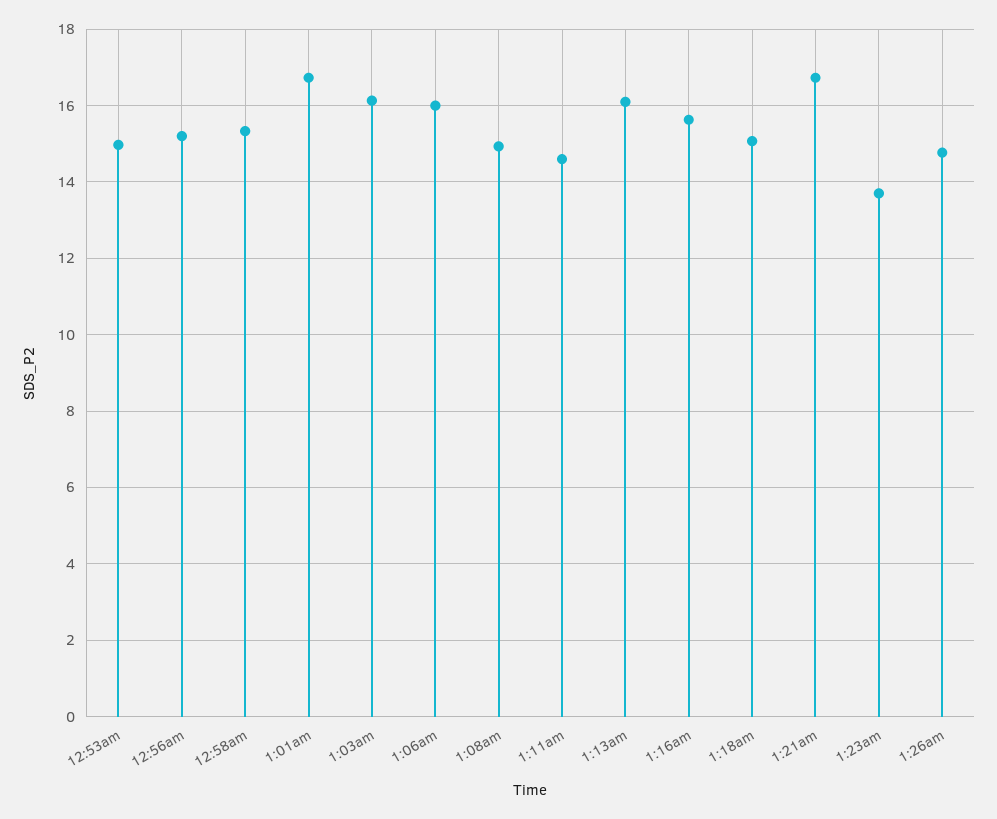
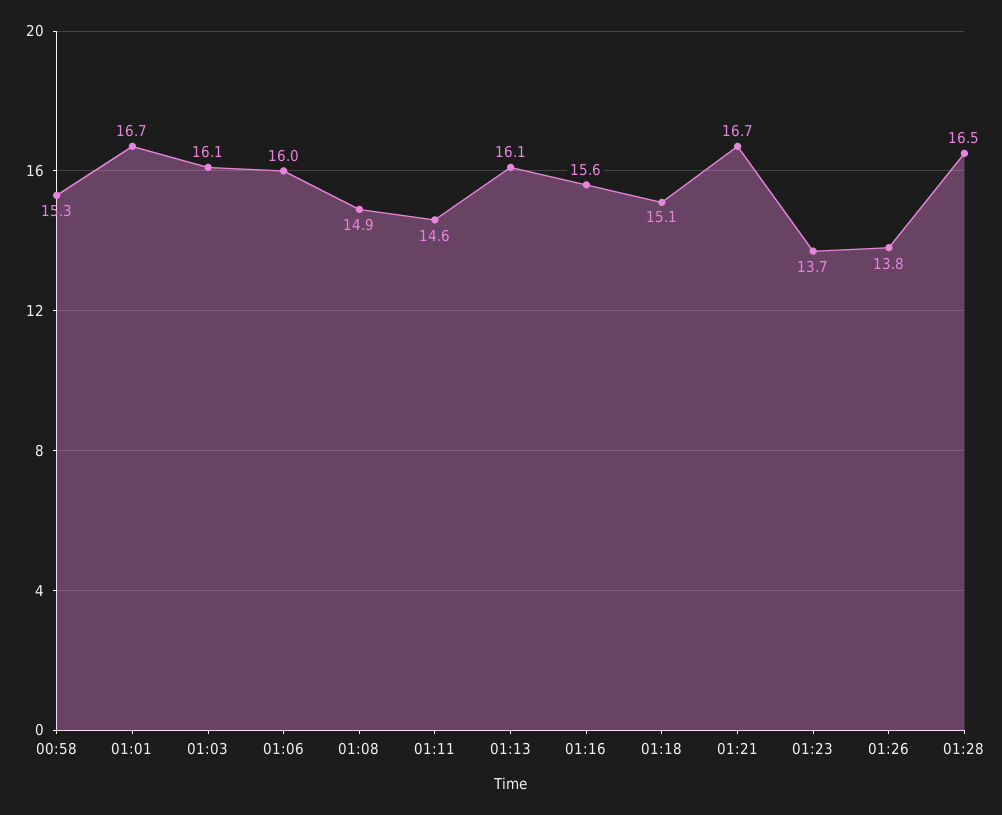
12:53am: 15 -> none
12:56am: 15.2 -> none
1:26am: 14.8 -> 13.8
01:28: none -> 16.5

